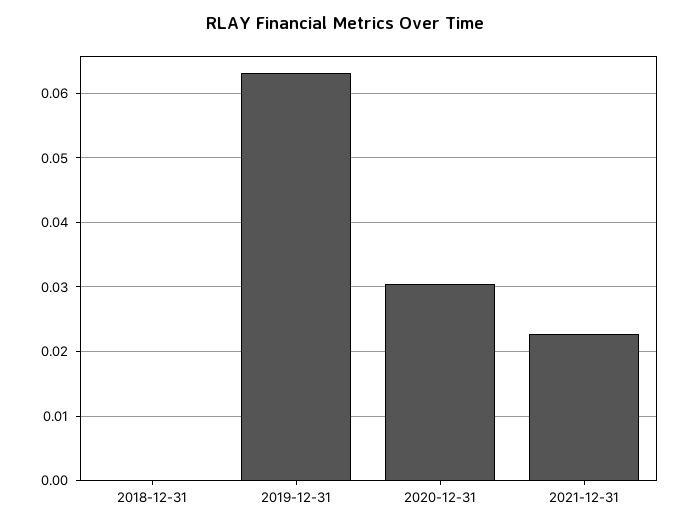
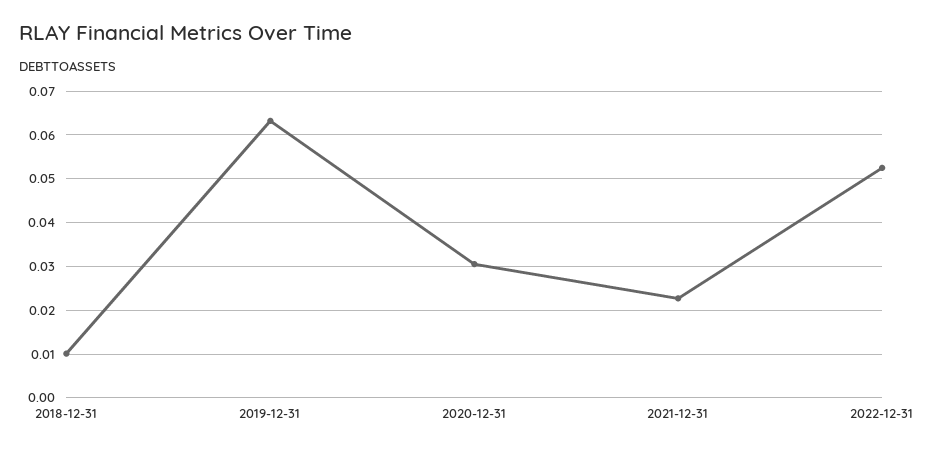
2018-12-31: 0 -> 0.01
2022-12-31: none -> 0.052

